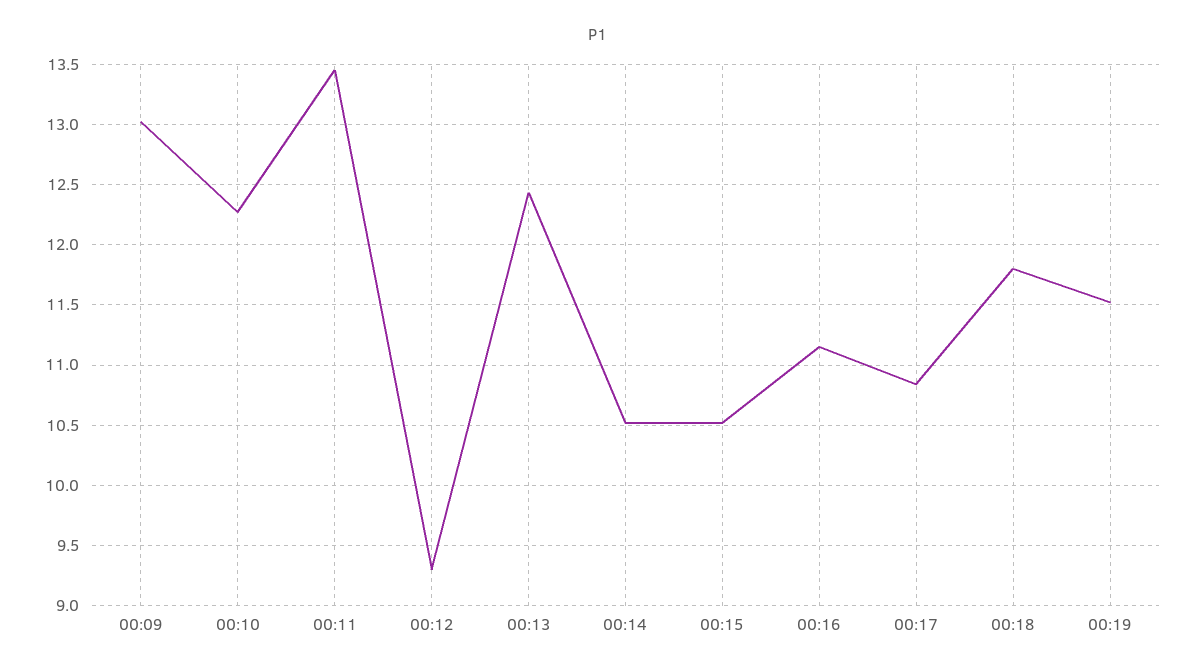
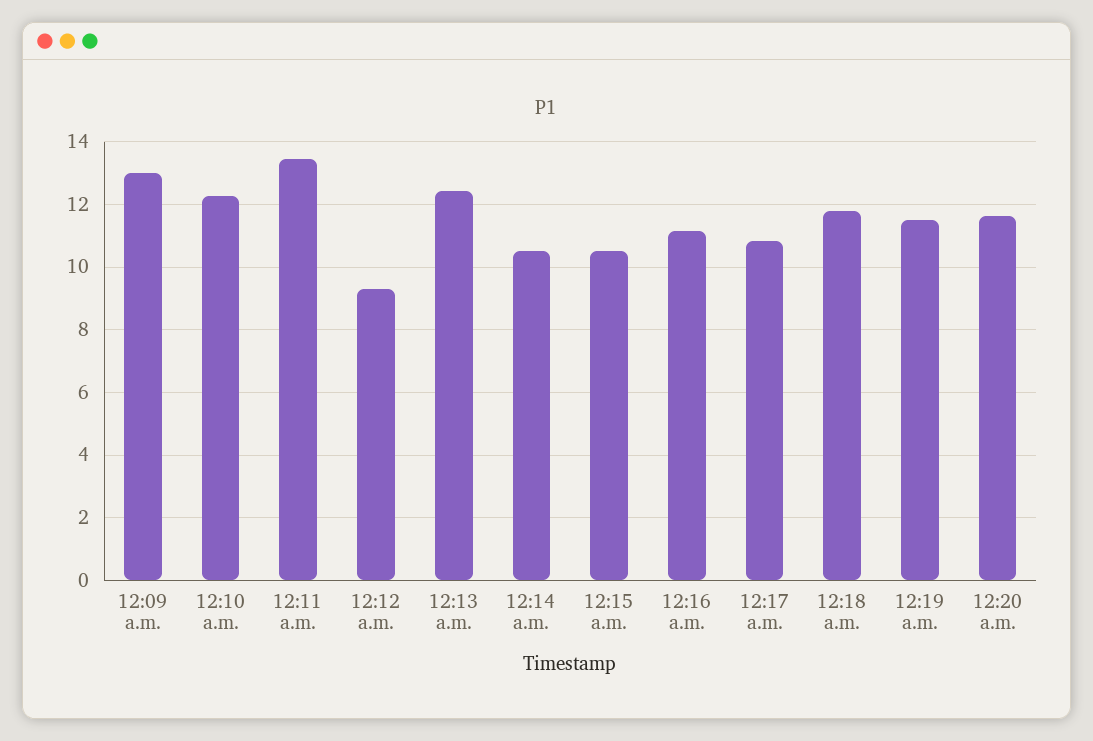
12:20 a.m.: none -> 11.6

